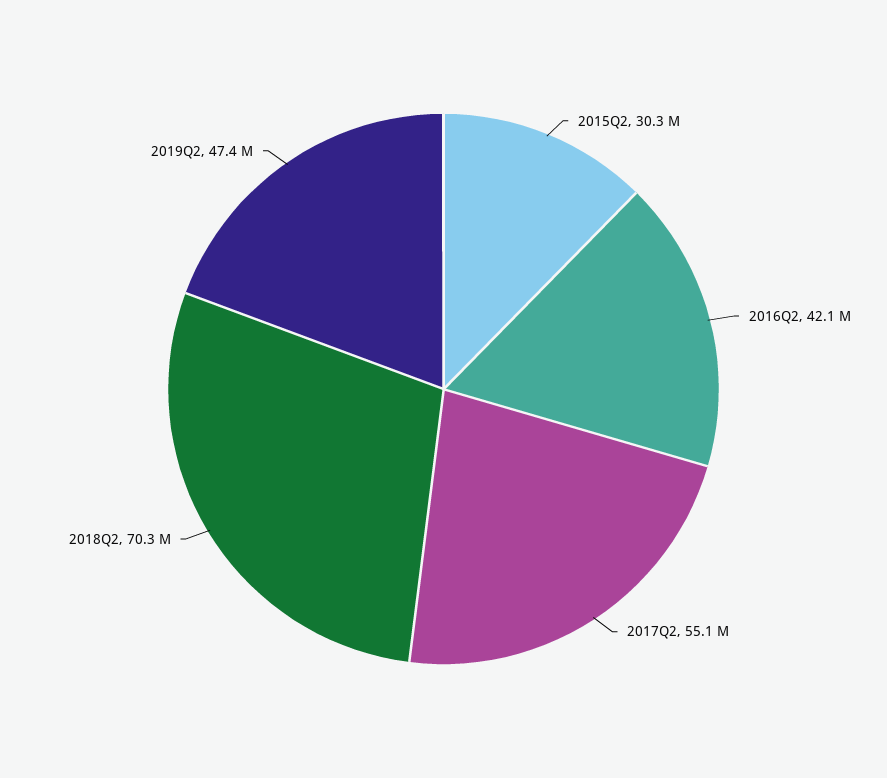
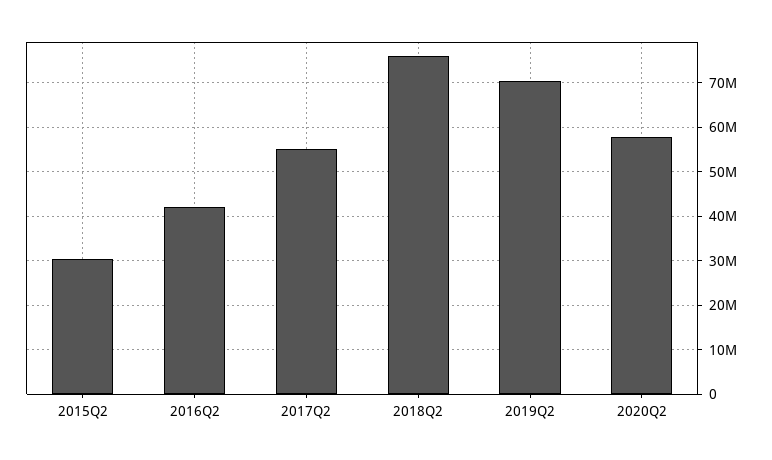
2018Q2: 70300000 -> 76000000
2019Q2: 47400000 -> 70000000
2020Q2: none -> 58000000

